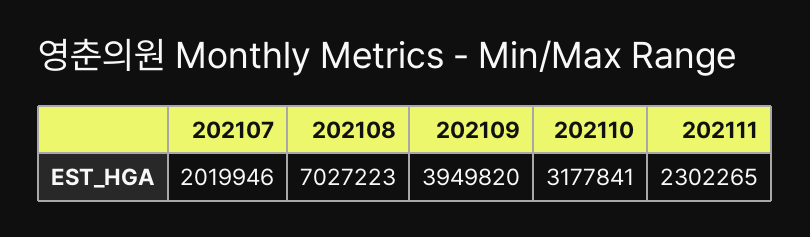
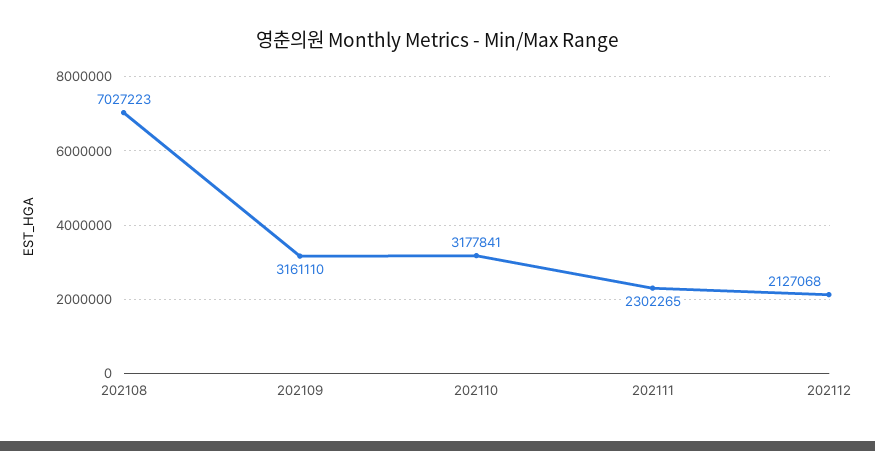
202107: 2019946 -> none
202109: 3949820 -> 3161110
202112: none -> 2127068

